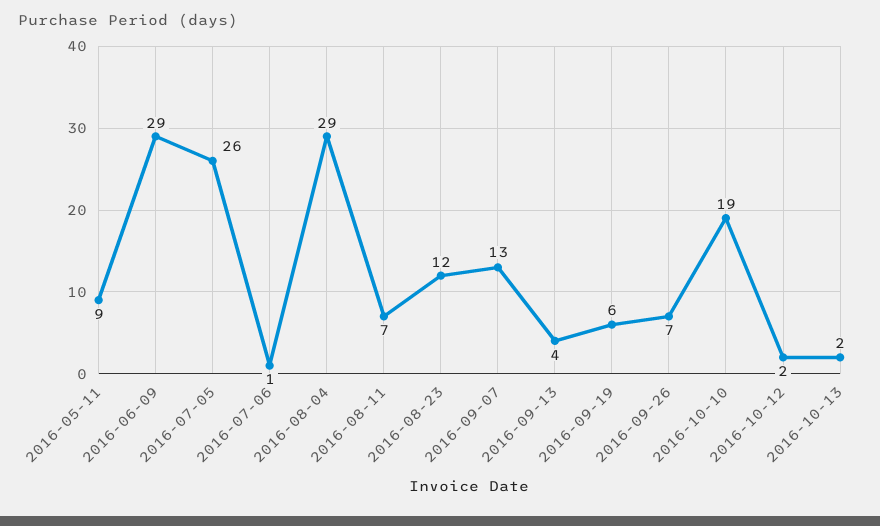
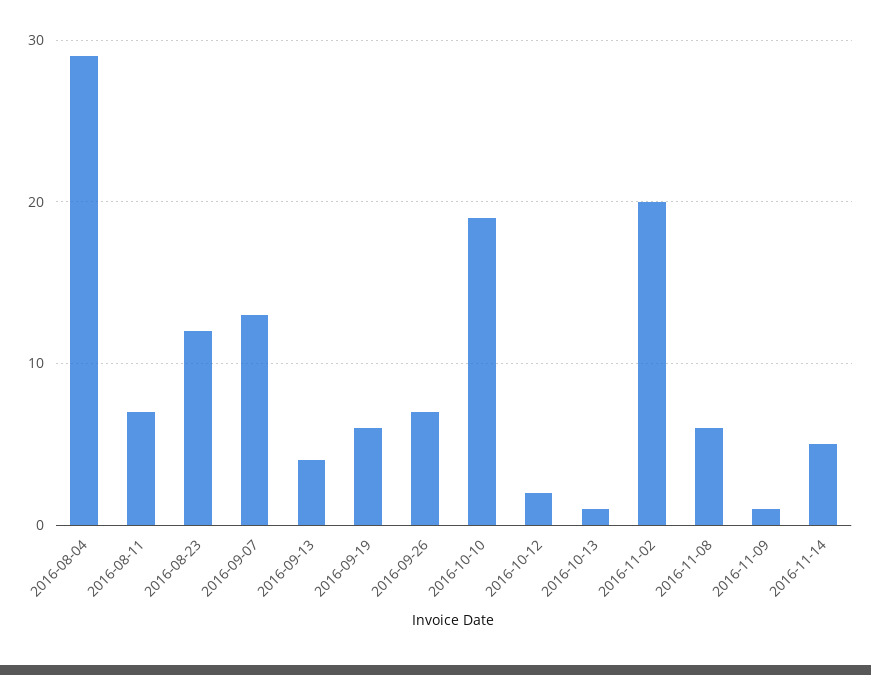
2016-05-11: 9 -> none
2016-06-09: 29 -> none
2016-07-05: 26 -> none
2016-07-06: 1 -> none
2016-10-13: 2 -> 1
2016-11-02: none -> 20
2016-11-08: none -> 6
2016-11-09: none -> 1
2016-11-14: none -> 5

